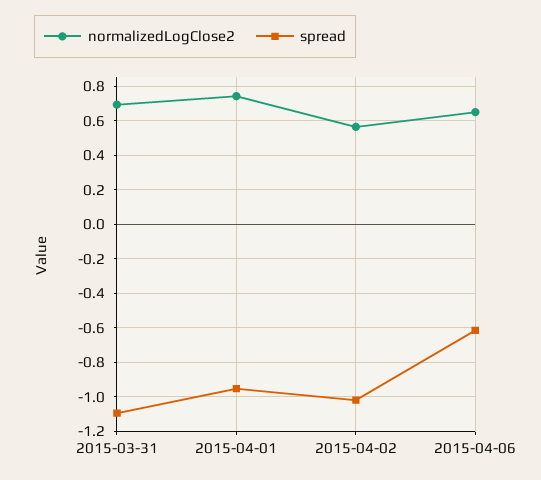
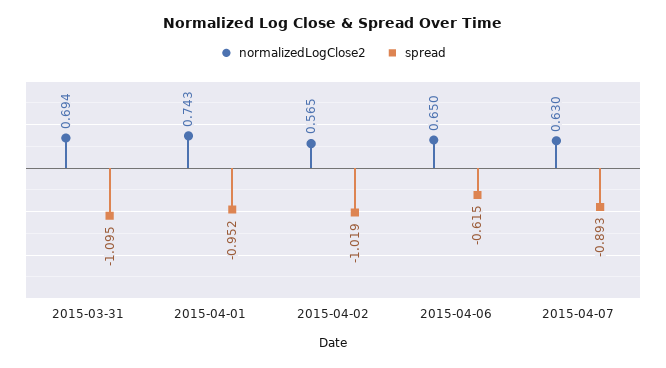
normalizedLogClose2, 2015-04-07: none -> 0.63
spread, 2015-04-07: none -> -0.893

